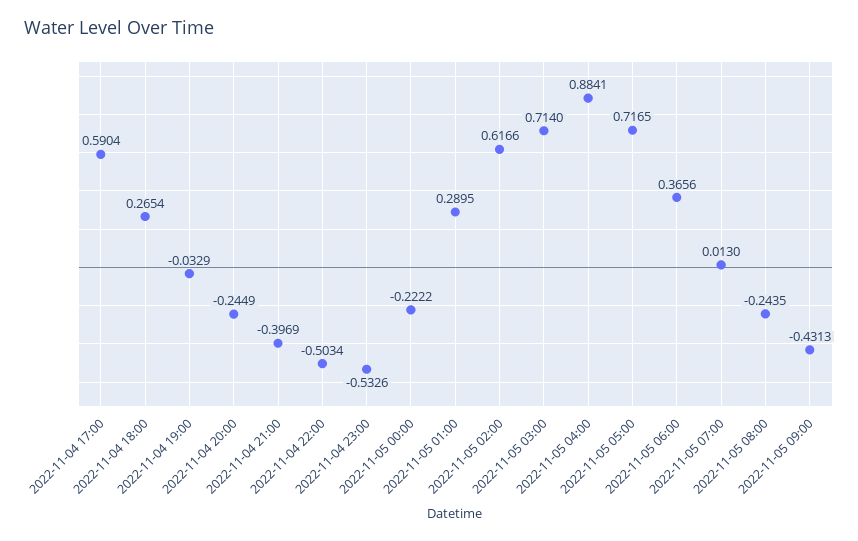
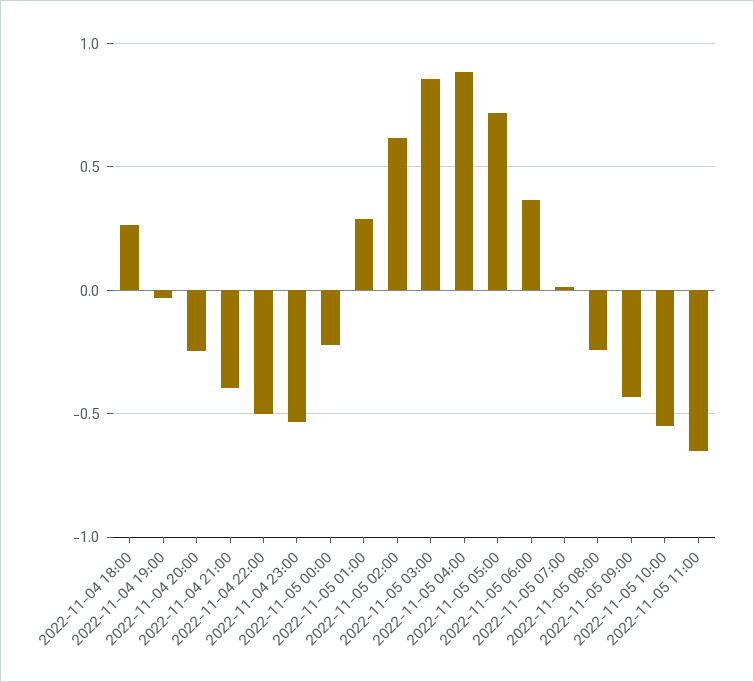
2022-11-04 17:00: 0.5904 -> none
2022-11-05 03:00: 0.714 -> 0.85
2022-11-05 10:00: none -> -0.55
2022-11-05 11:00: none -> -0.65

